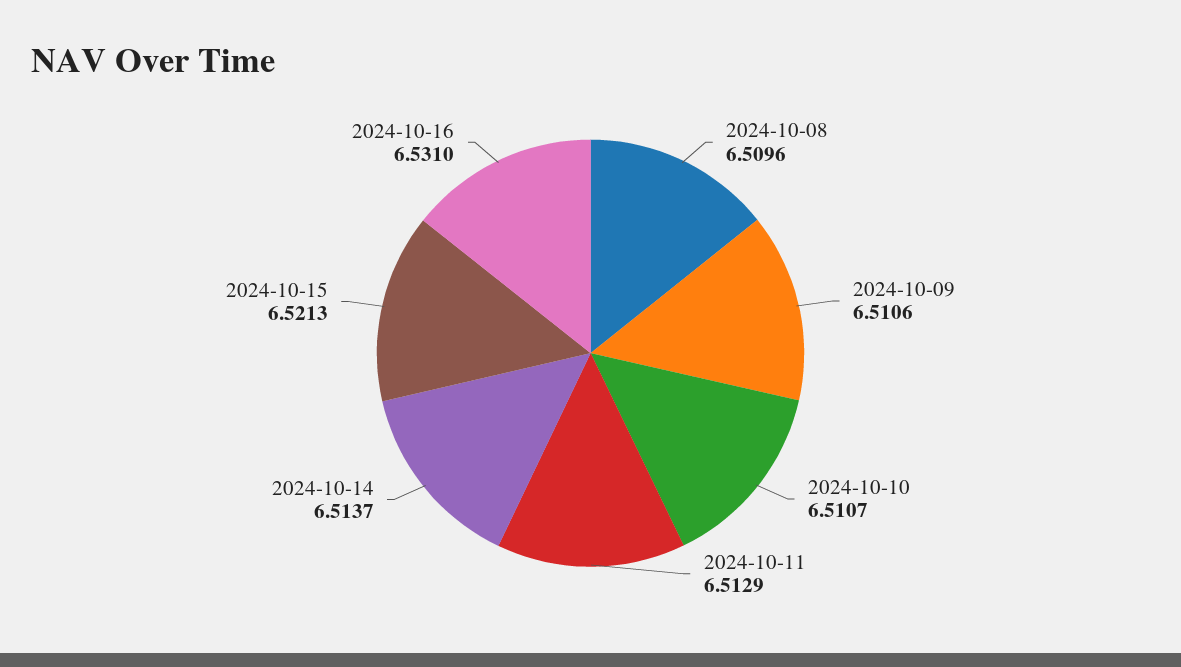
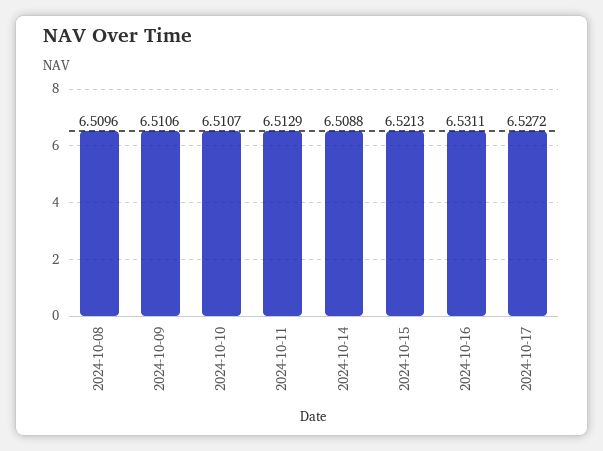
2024-10-14: 6.5137 -> 6.5088
2024-10-16: 6.531 -> 6.5311
2024-10-17: none -> 6.5272

